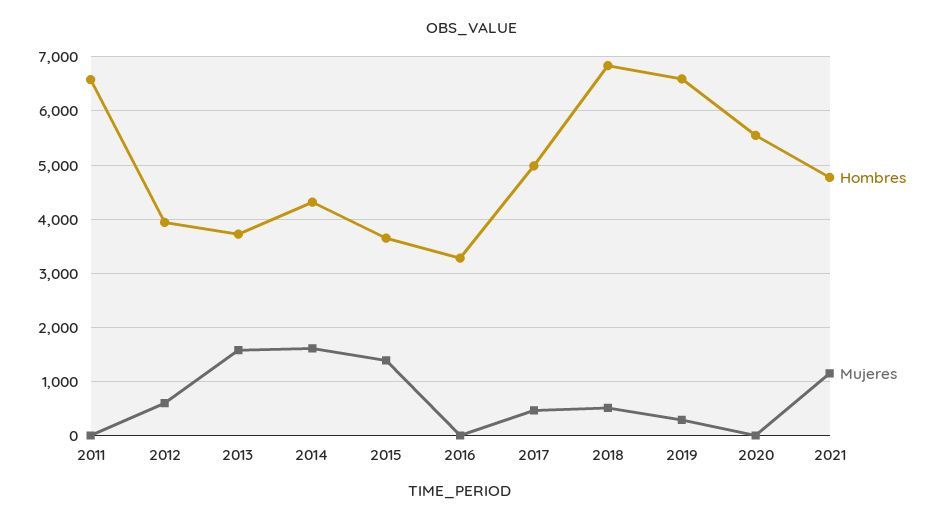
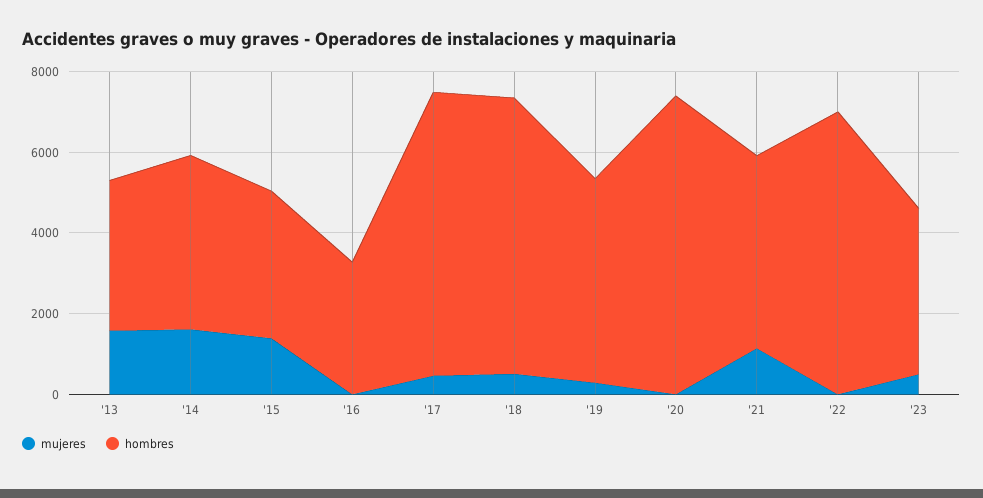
Hombres, 2011: 6600 -> none
Mujeres, 2011: 0 -> none
Hombres, 2012: 4000 -> none
Mujeres, 2012: 600 -> none
Hombres, 2017: 5000 -> 7000
Hombres, 2019: 6600 -> 5000
Hombres, 2020: 5600 -> 7500
Mujeres, '22: none -> 0
Hombres, '22: none -> 7000
Mujeres, '23: none -> 500
Hombres, '23: none -> 4000

